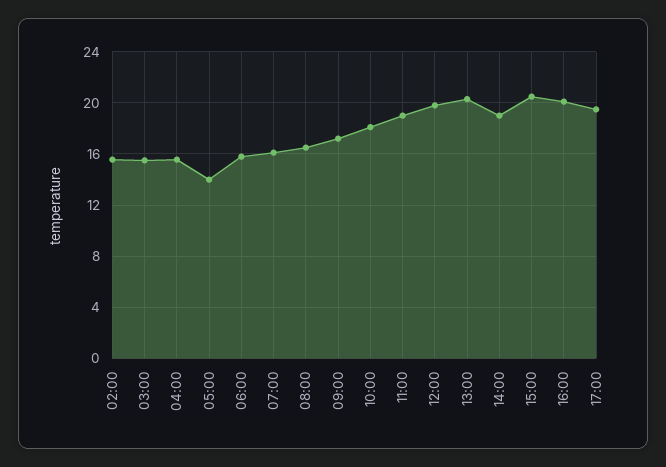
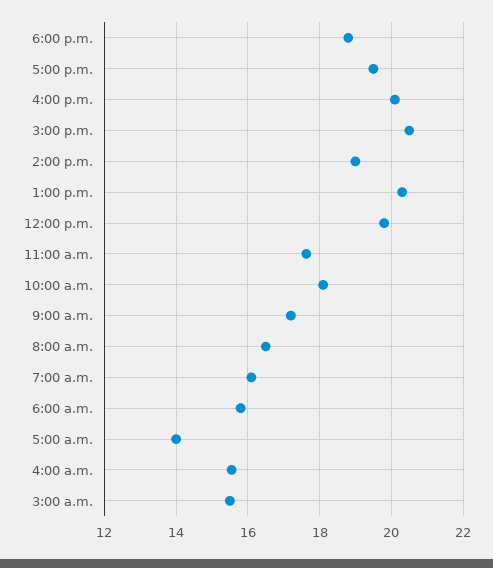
02:00: 15.5 -> none
11:00: 19 -> 17.6
6:00 p.m.: none -> 18.8

